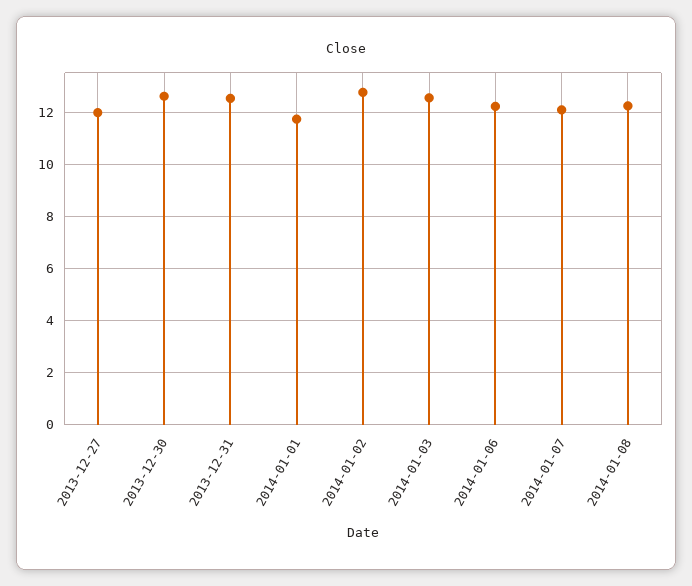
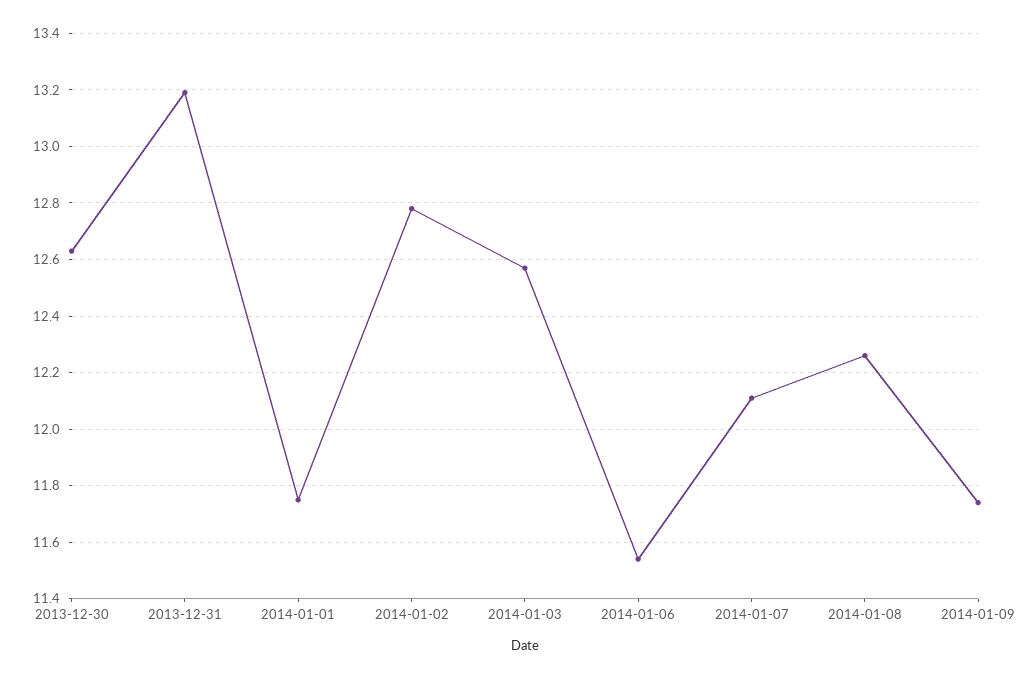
2013-12-27: 12 -> none
2013-12-31: 12.5 -> 13.2
2014-01-06: 12.25 -> 11.55
2014-01-09: none -> 11.75

